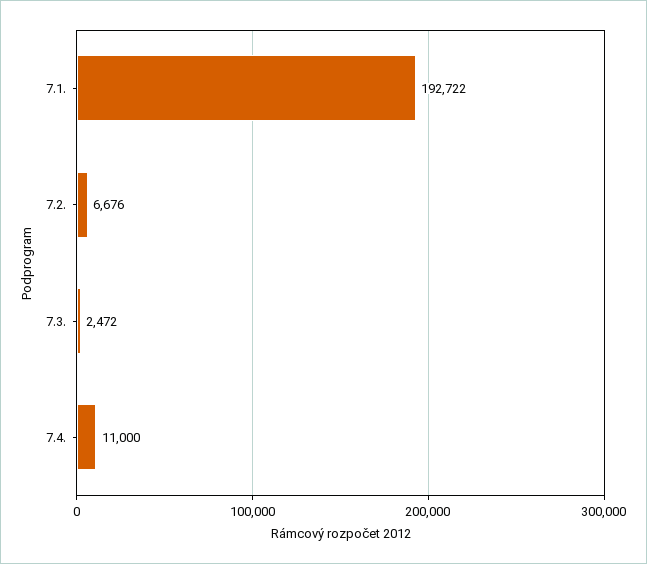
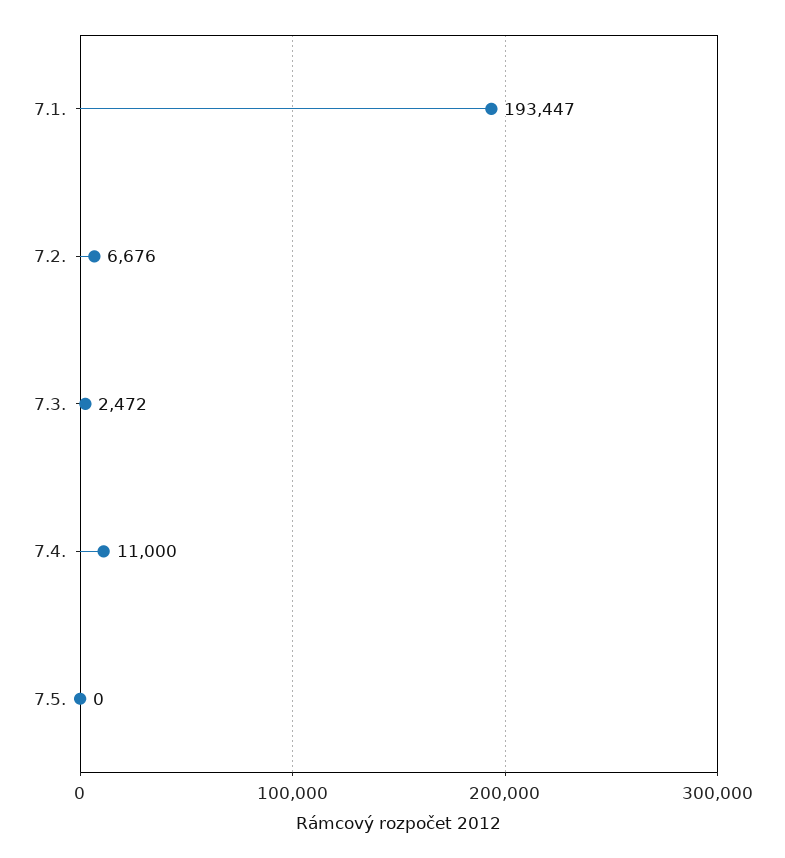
7.1.: 192722 -> 193447
7.5.: none -> 0

